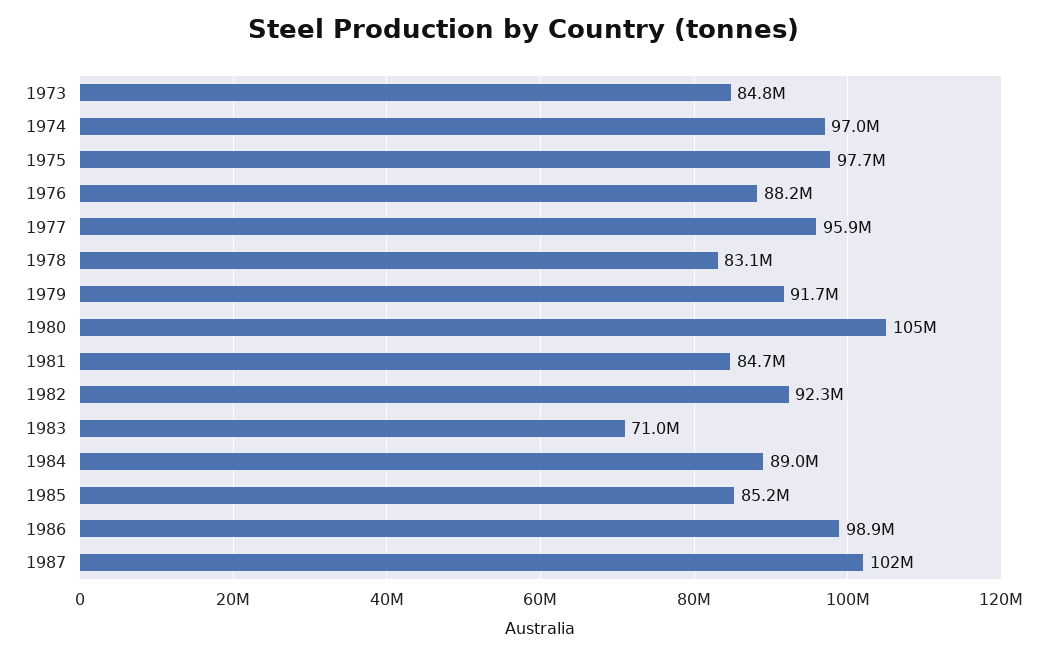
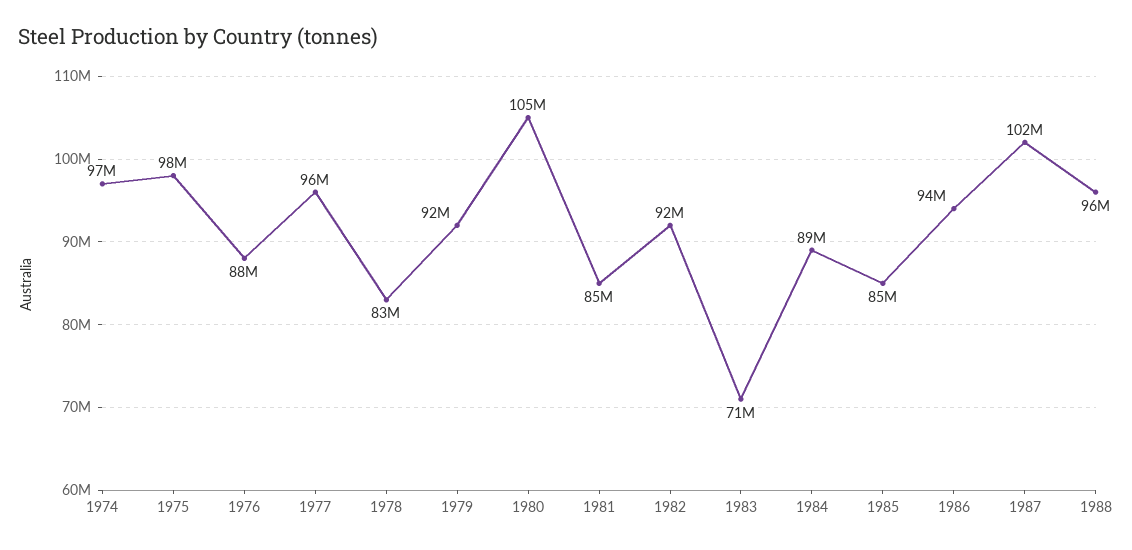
1973: 84800000 -> none
1986: 98900000 -> 94000000
1988: none -> 96000000

